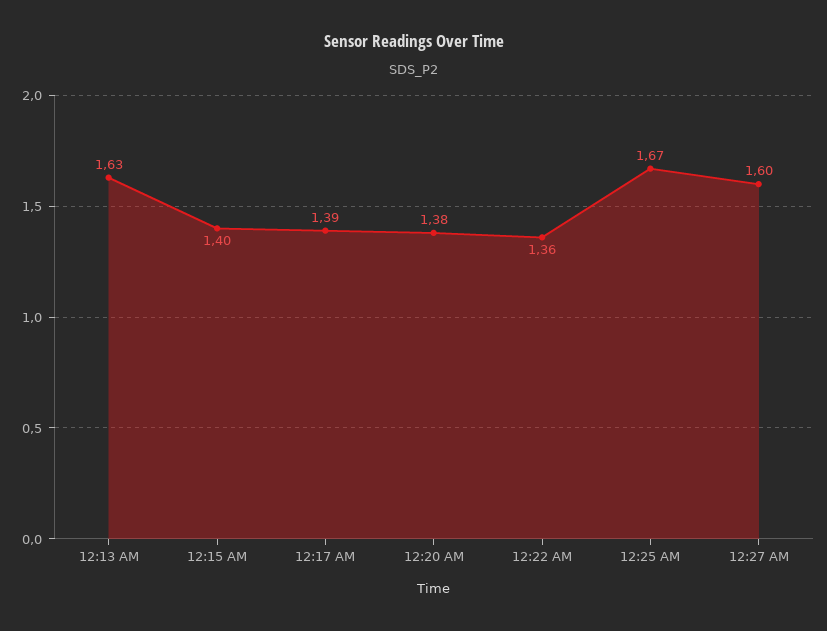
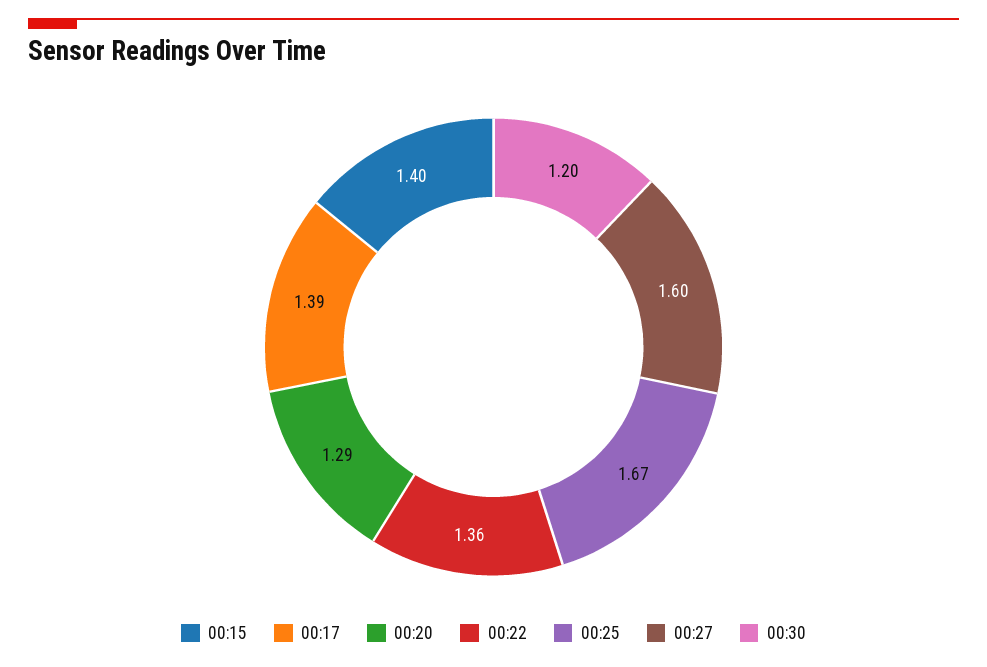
12:13 AM: 1.63 -> none
12:20 AM: 1.38 -> 1.29
00:30: none -> 1.2

